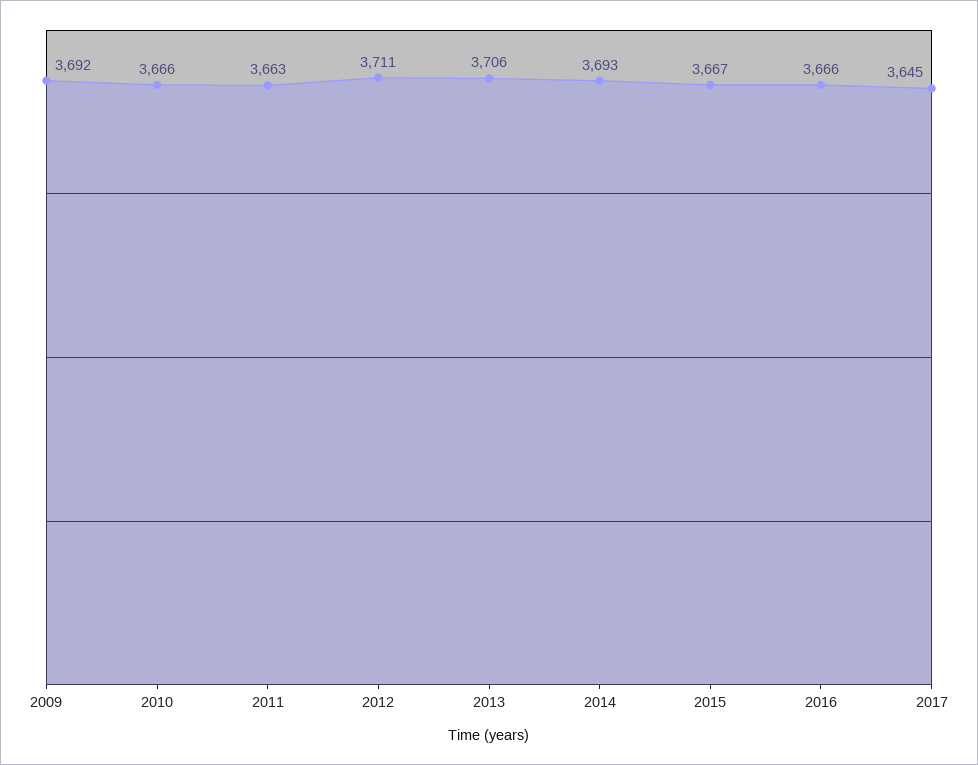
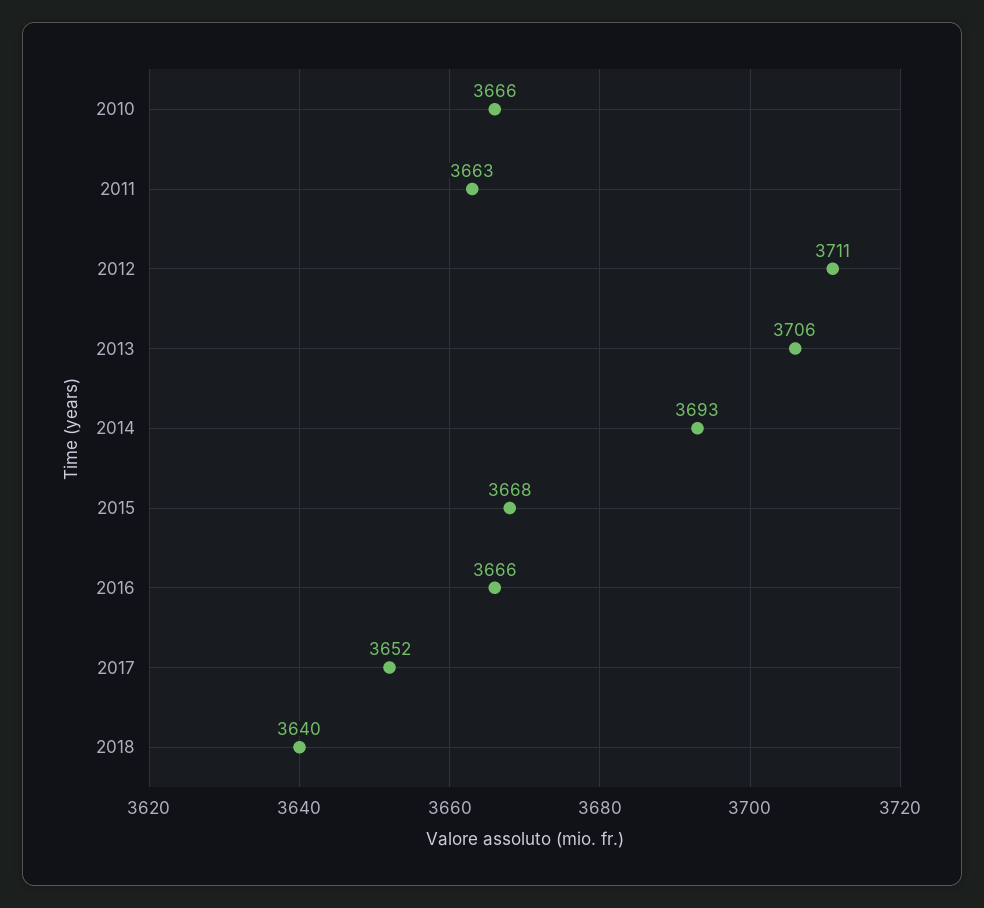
2009: 3692 -> none
2015: 3667 -> 3668
2017: 3645 -> 3652
2018: none -> 3640

